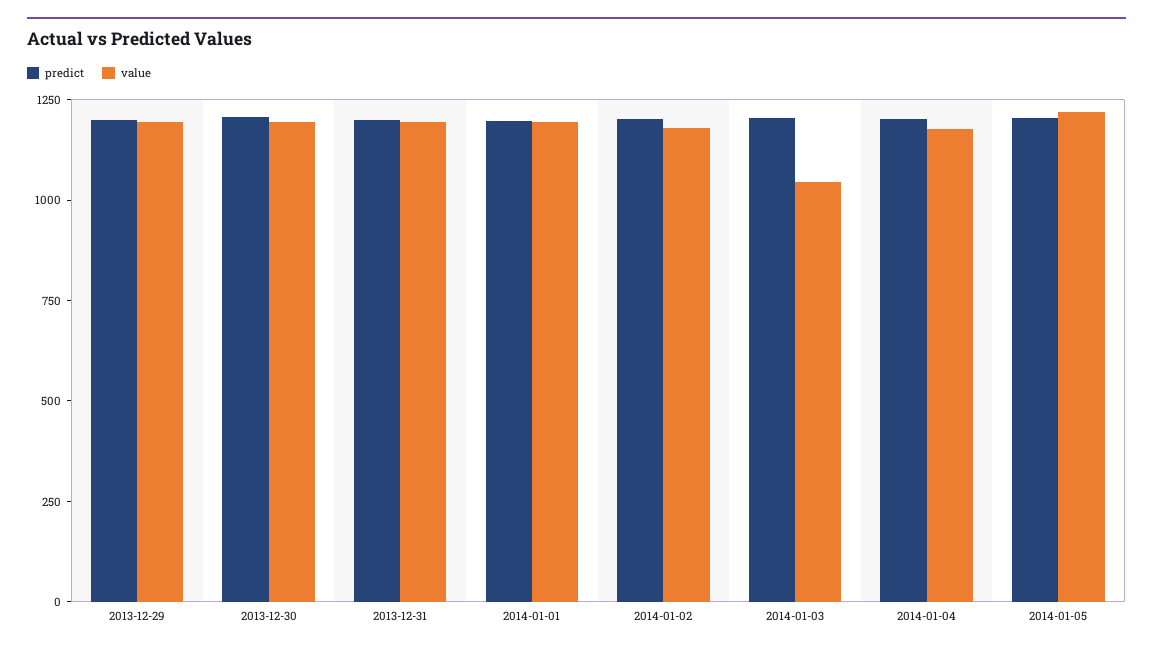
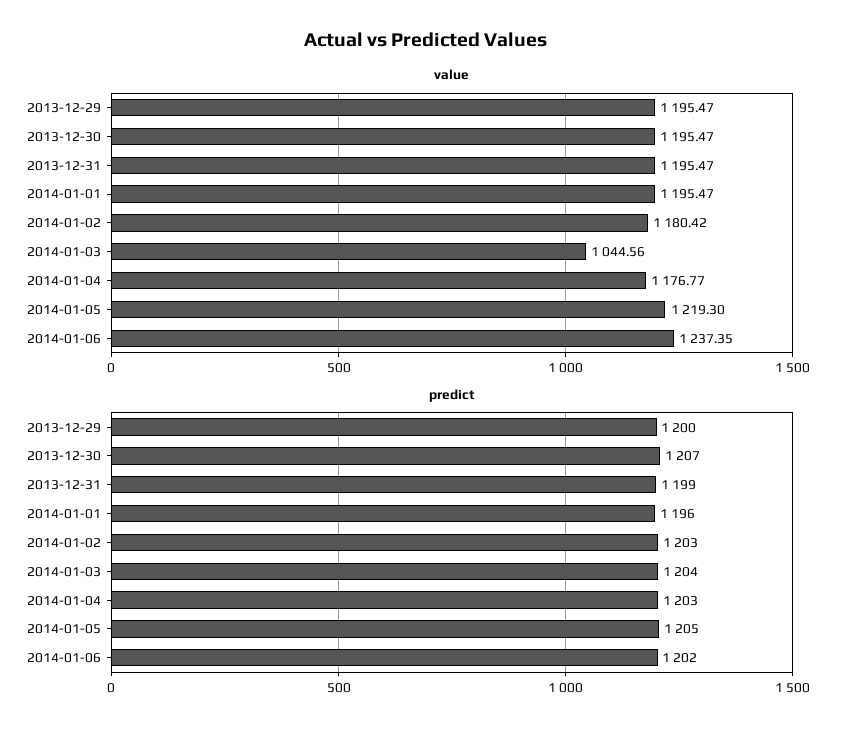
value, 2014-01-06: none -> 1237.35
predict, 2014-01-06: none -> 1202

